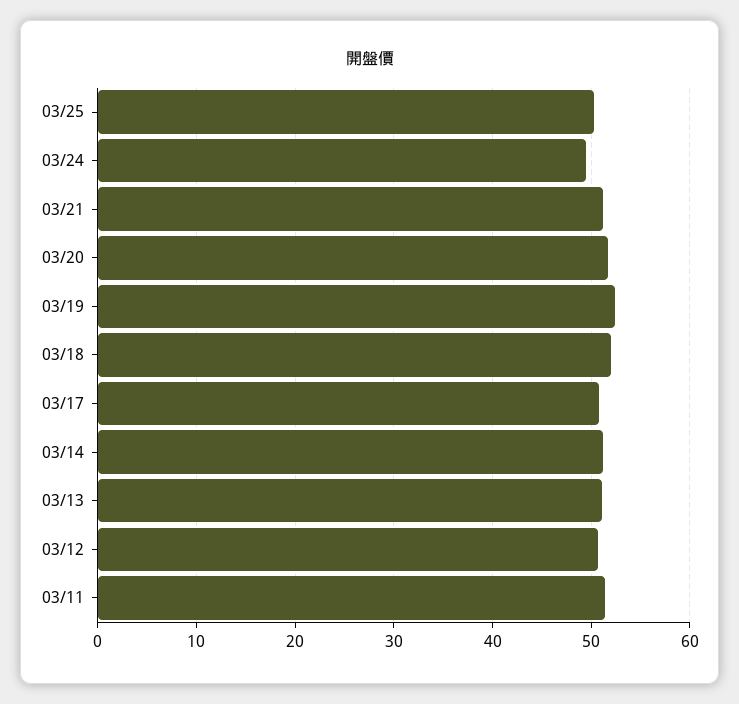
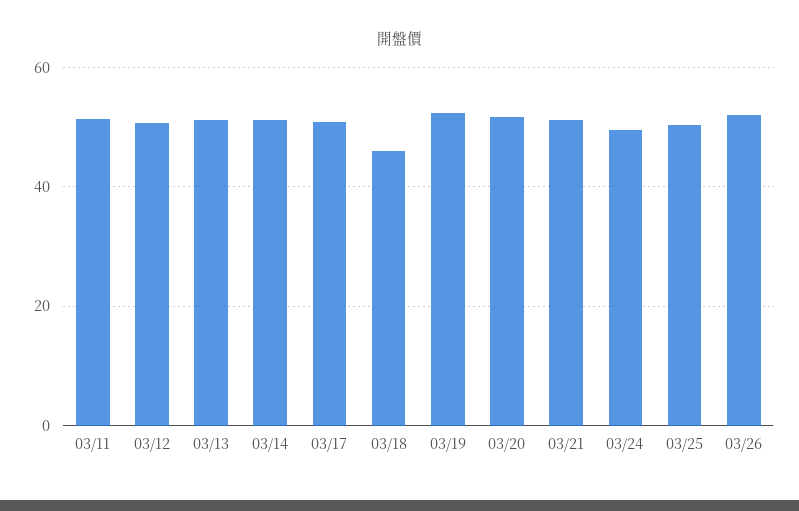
03/18: 52 -> 46
03/26: none -> 52

